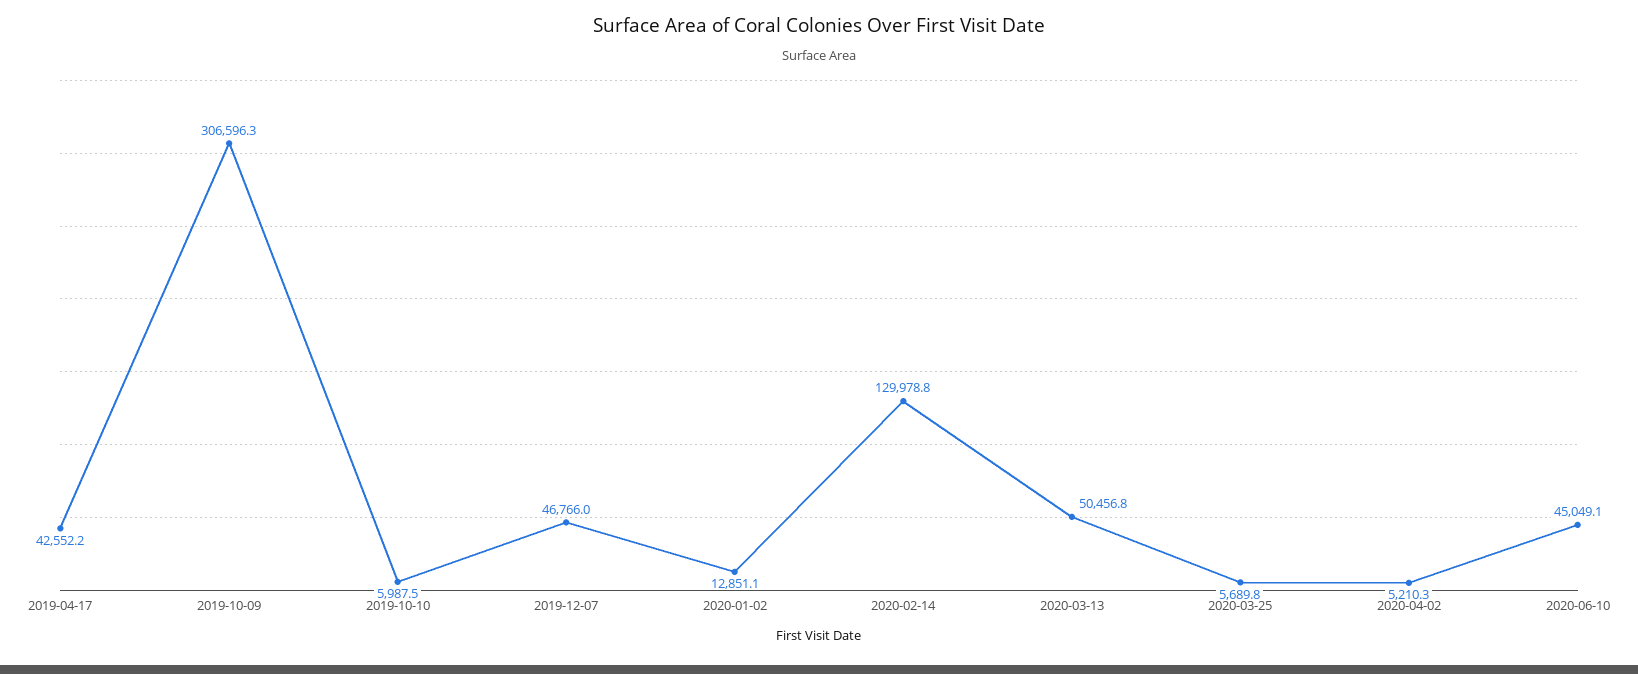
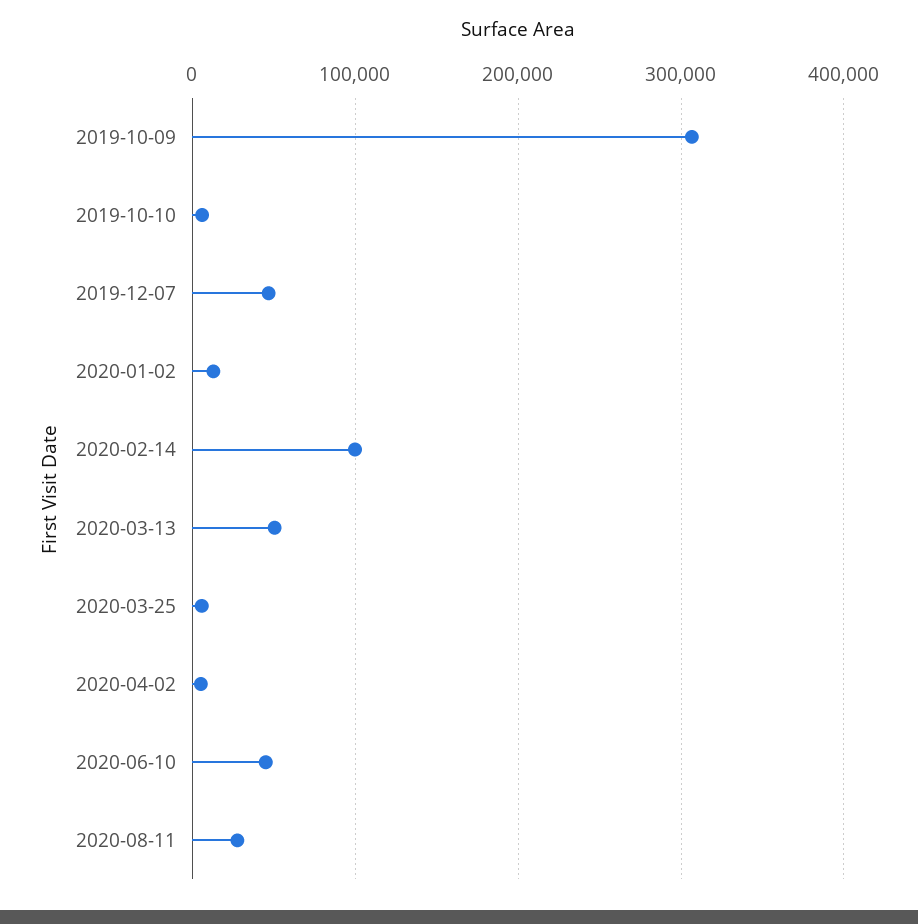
2019-04-17: 42552.2 -> none
2020-02-14: 129978.8 -> 100000
2020-08-11: none -> 30000

